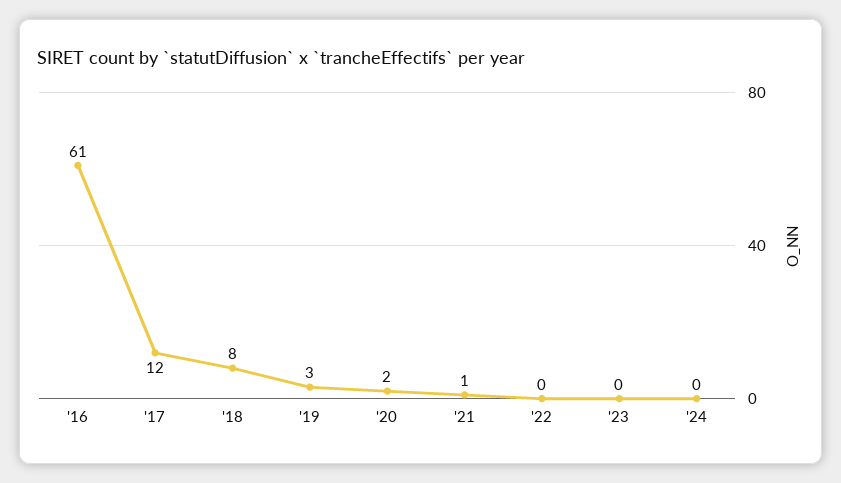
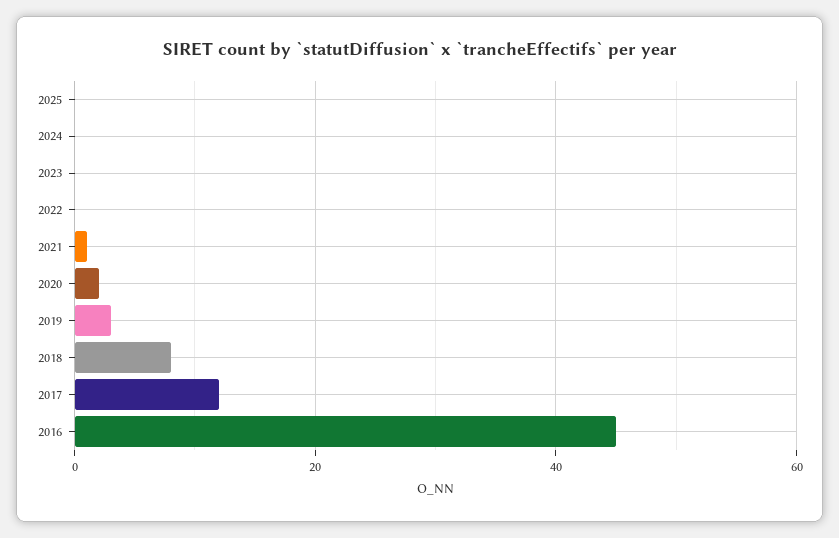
'16: 61 -> 45
2025: none -> 0

